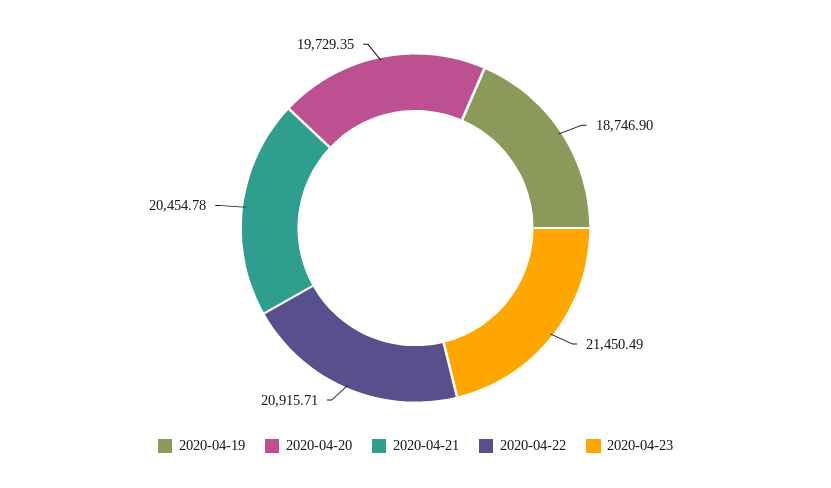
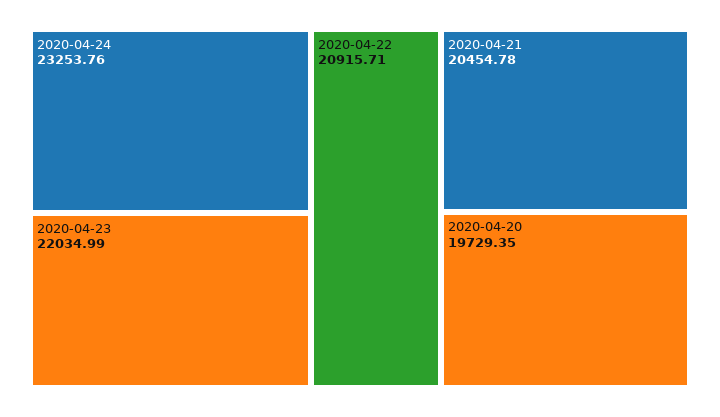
2020-04-19: 18746.9 -> none
2020-04-23: 21450.49 -> 22034.99
2020-04-24: none -> 23253.76

